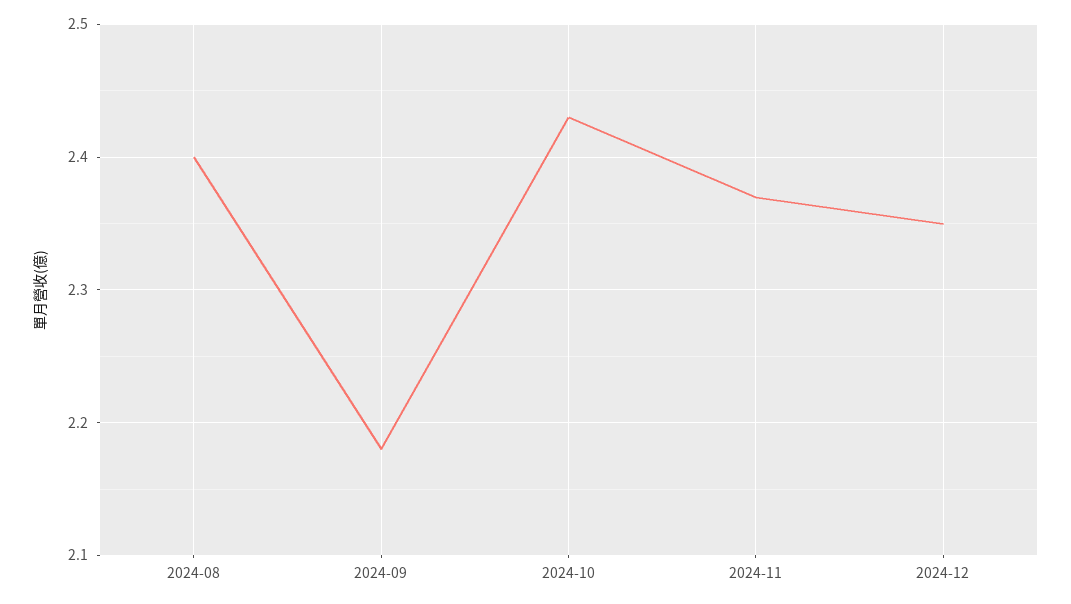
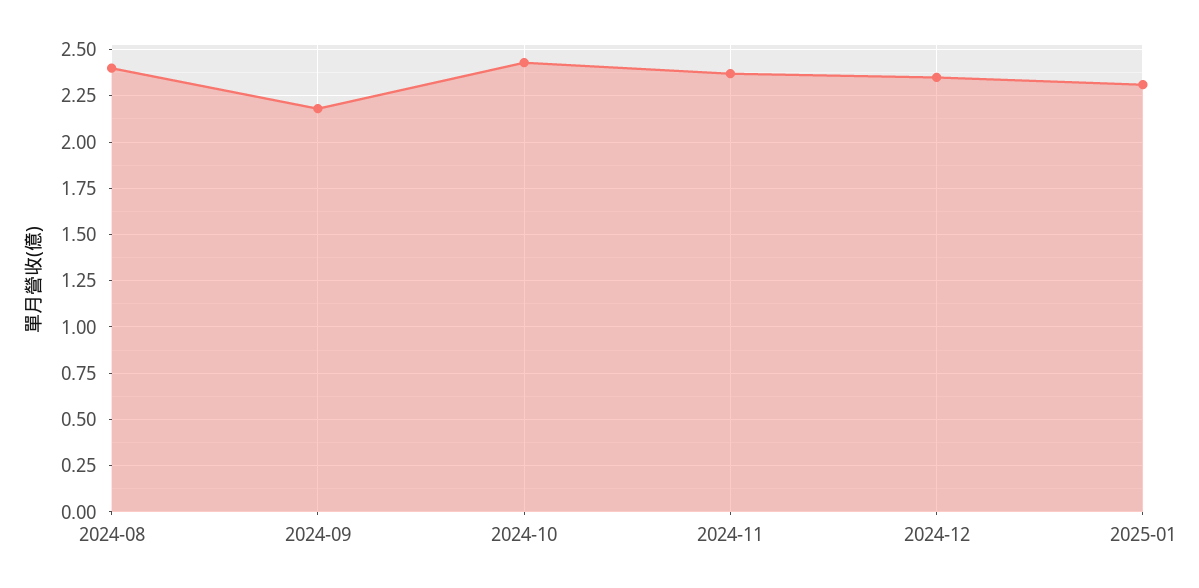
2025-01: none -> 2.3

